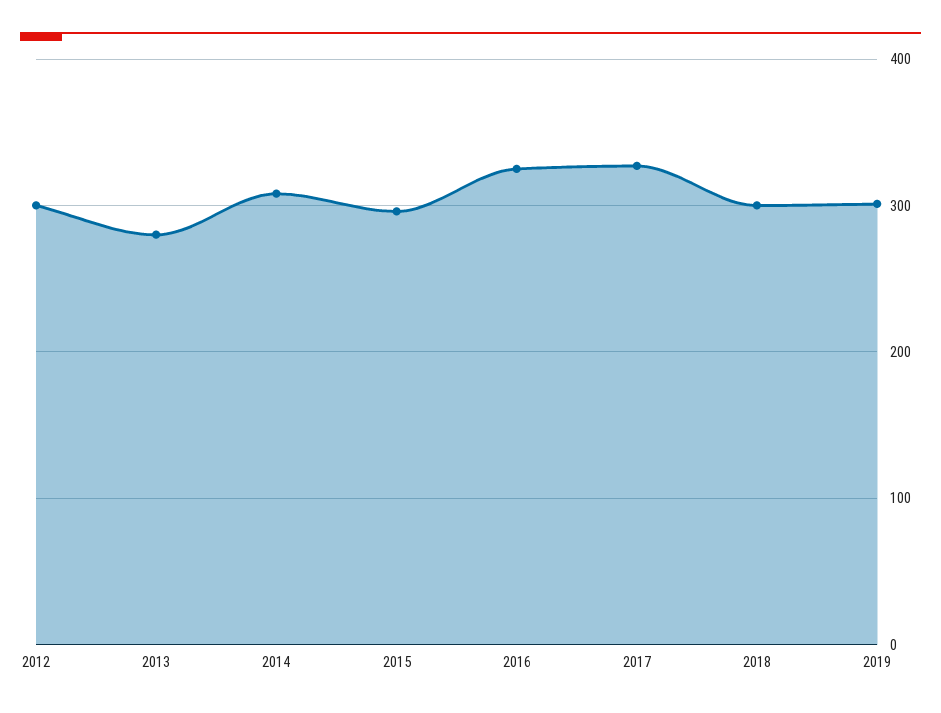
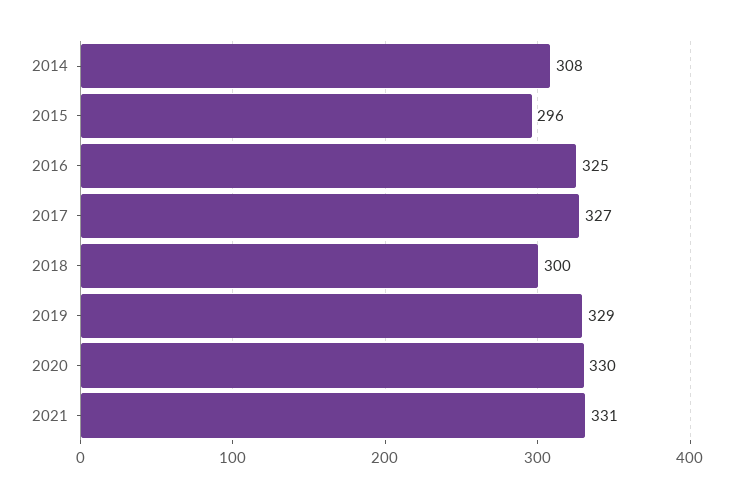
2012: 300 -> none
2013: 280 -> none
2019: 300 -> 329
2020: none -> 330
2021: none -> 331

